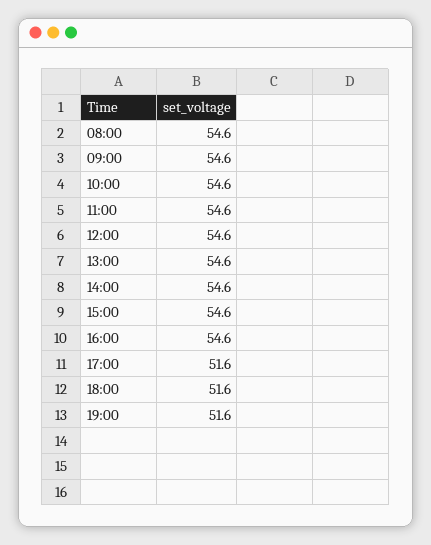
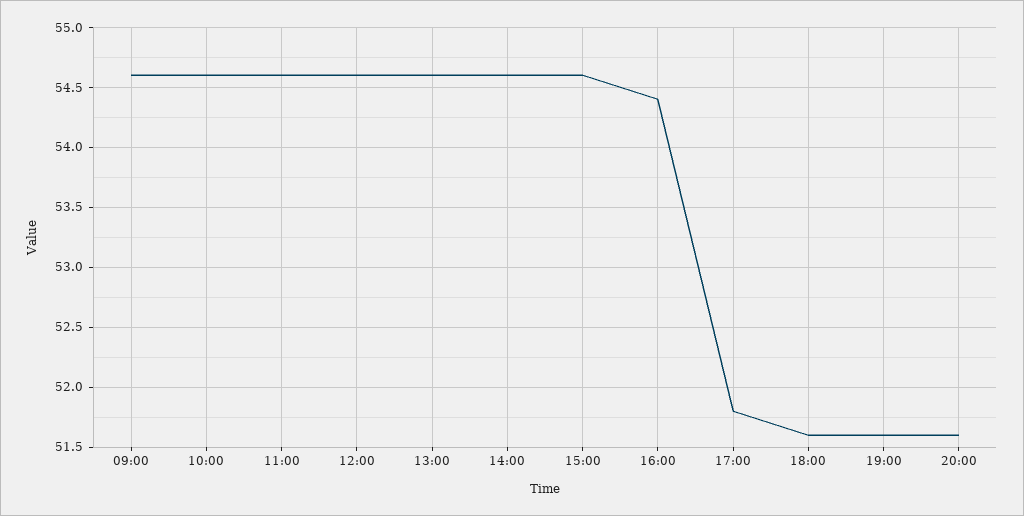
08:00: 54.6 -> none
16:00: 54.6 -> 54.4
17:00: 51.6 -> 51.8
20:00: none -> 51.6

